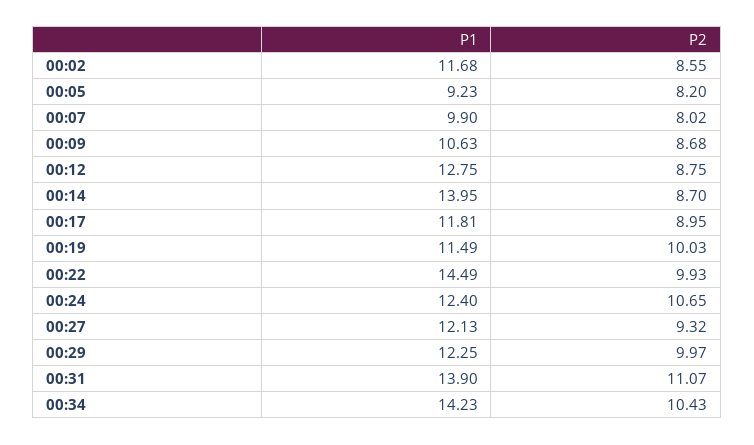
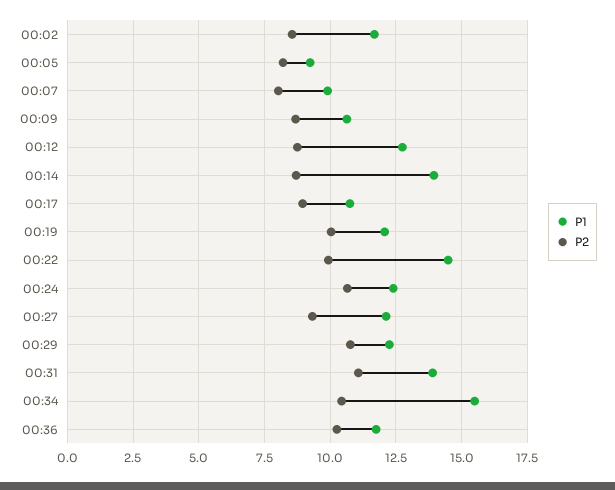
P1, 00:17: 11.81 -> 10.75
P1, 00:19: 11.49 -> 12
P2, 00:29: 9.97 -> 10.75
P1, 00:34: 14.23 -> 15.5
P1, 00:36: none -> 11.75
P2, 00:36: none -> 10.25

